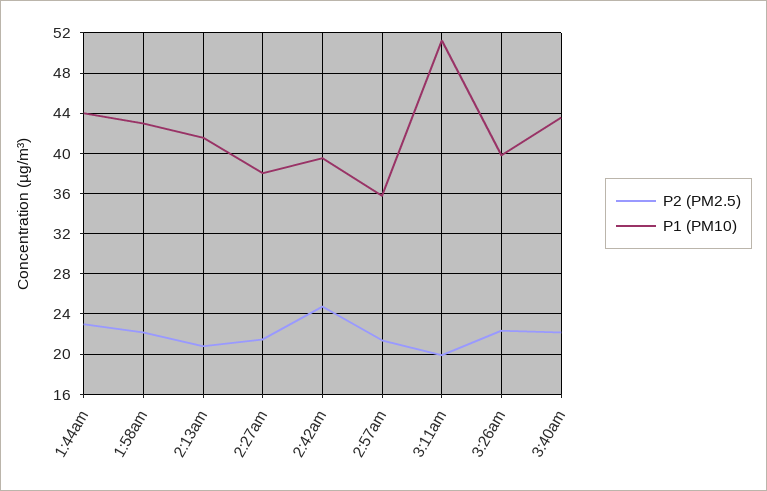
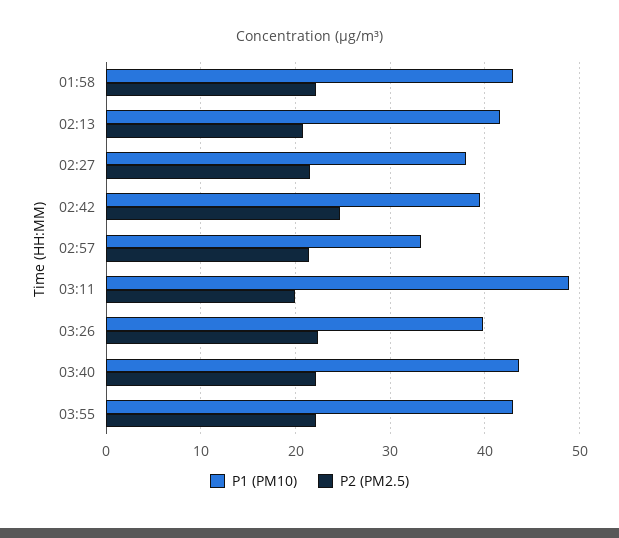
P2 (PM2.5), 1:44am: 23 -> none
P1 (PM10), 1:44am: 44 -> none
P1 (PM10), 2:57am: 36 -> 33
P1 (PM10), 3:11am: 51 -> 49
P1 (PM10), 03:55: none -> 43
P2 (PM2.5), 03:55: none -> 22

